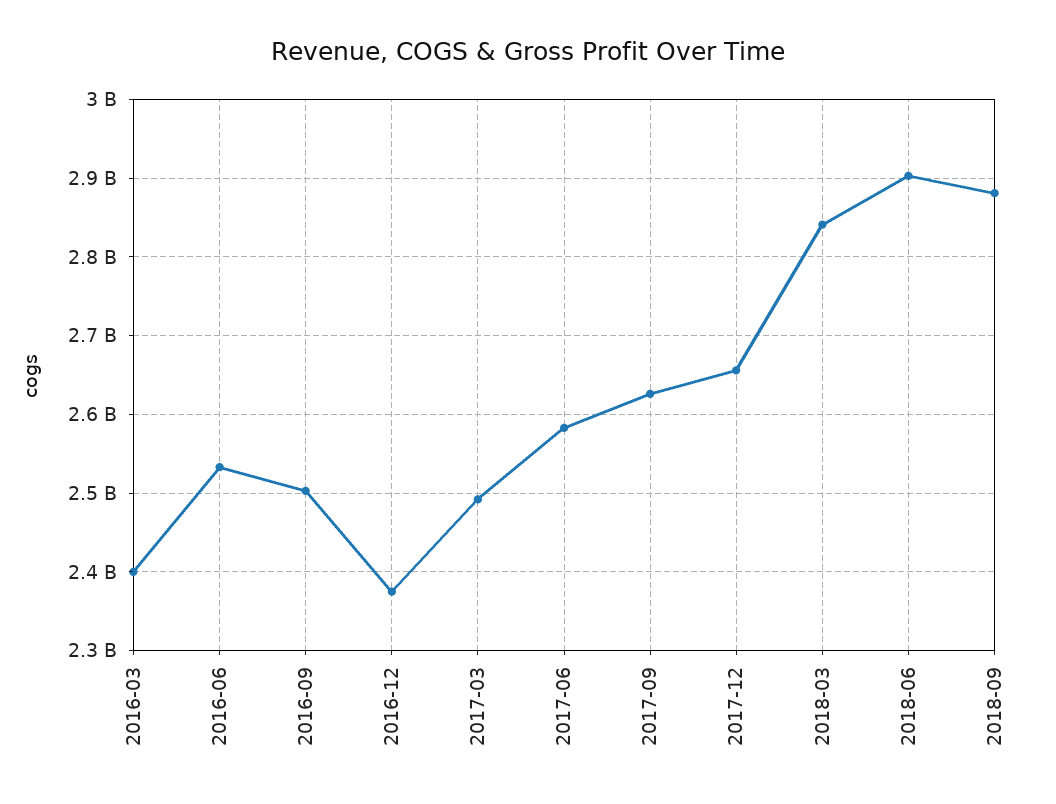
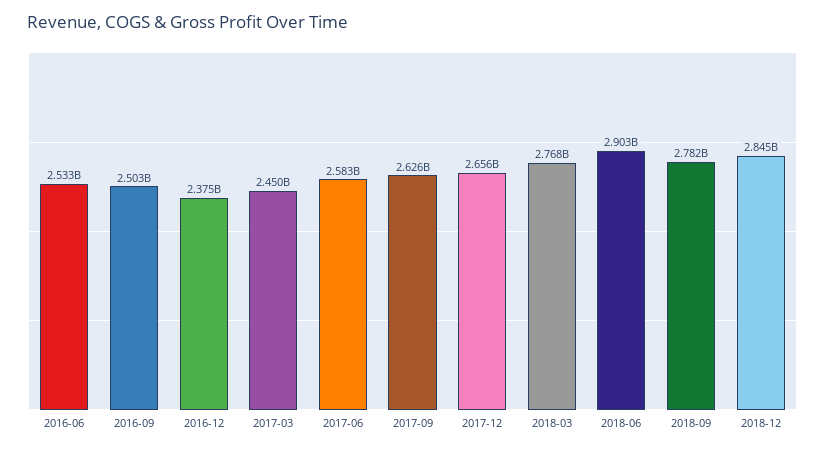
2016-03: 2400000000 -> none
2017-03: 2490000000 -> 2450000000
2018-03: 2840000000 -> 2768000000
2018-09: 2880000000 -> 2782000000
2018-12: none -> 2845000000

